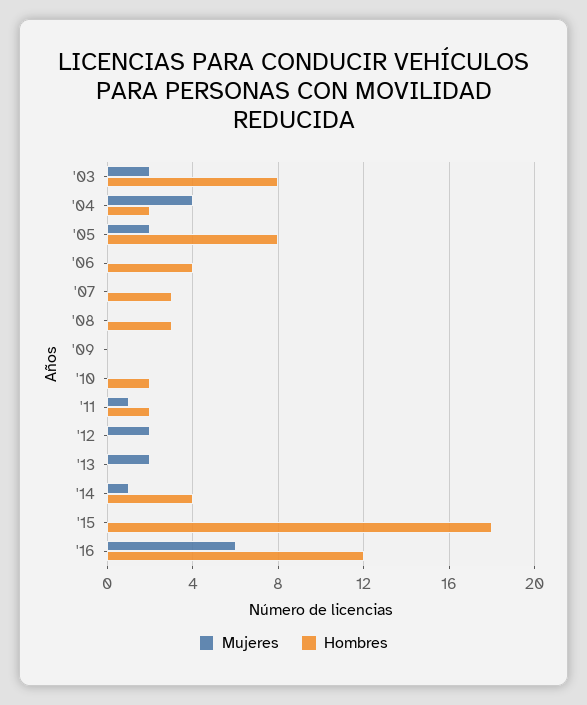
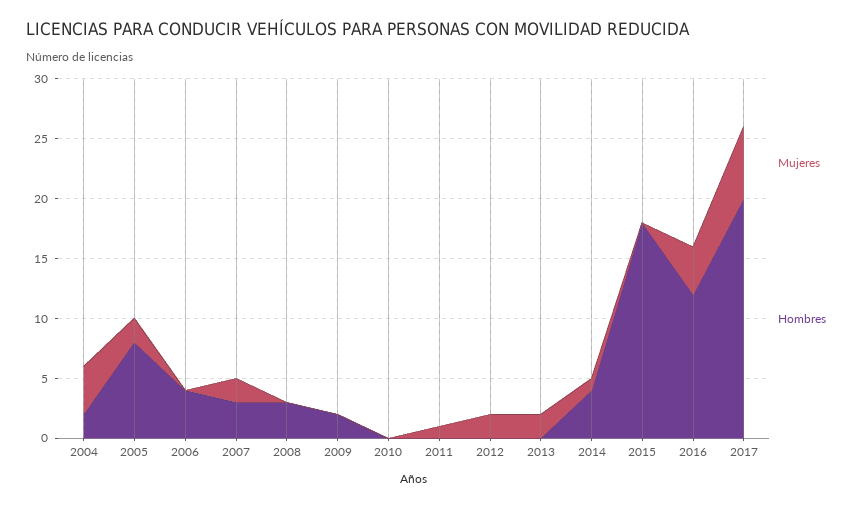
Mujeres, '03: 2 -> none
Hombres, '03: 8 -> none
Mujeres, '07: 0 -> 2
Hombres, '09: 0 -> 2
Hombres, '10: 2 -> 0
Hombres, '11: 2 -> 0
Mujeres, '16: 6 -> 4
Mujeres, 2017: none -> 6
Hombres, 2017: none -> 20

